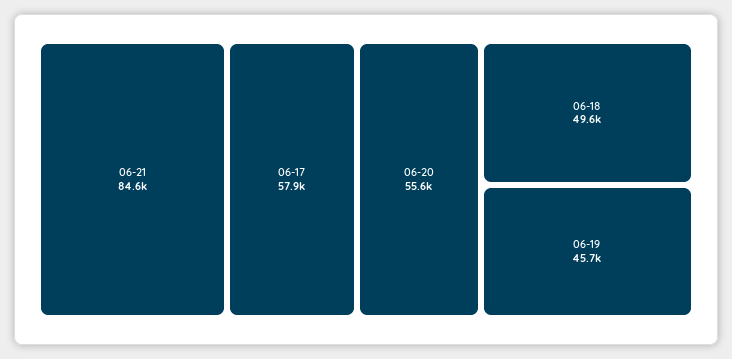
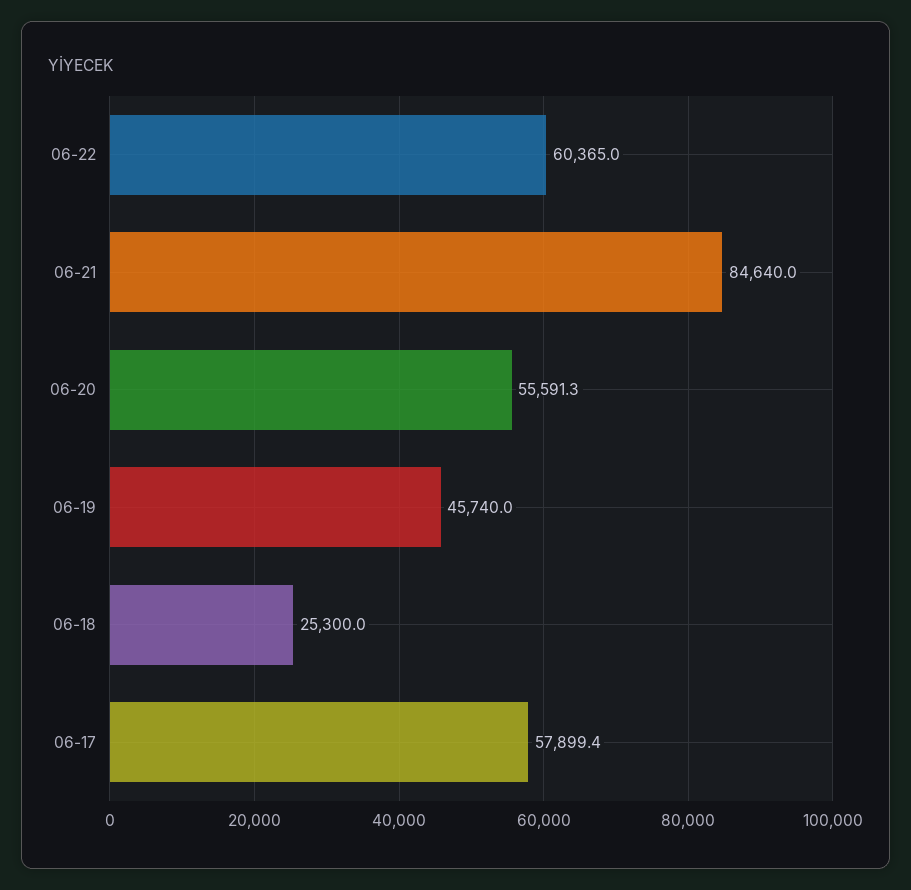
06-18: 49600 -> 25300
06-22: none -> 60365

